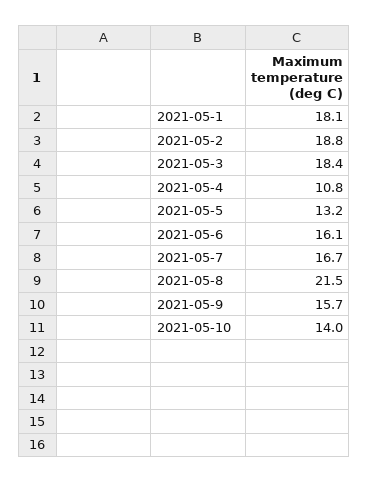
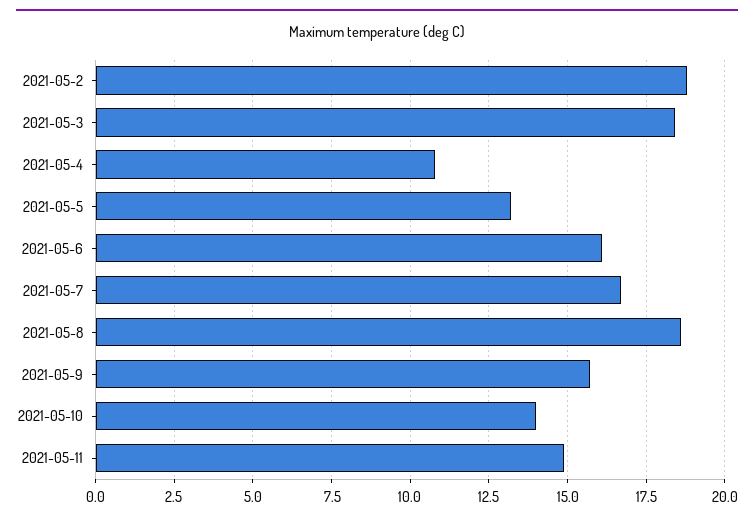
2021-05-1: 18.1 -> none
2021-05-8: 21.5 -> 18.5
2021-05-11: none -> 15

